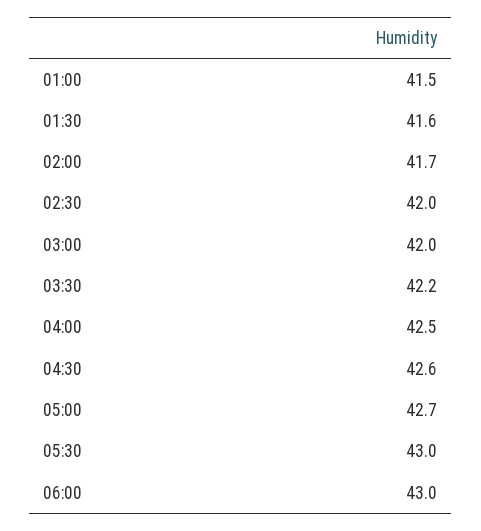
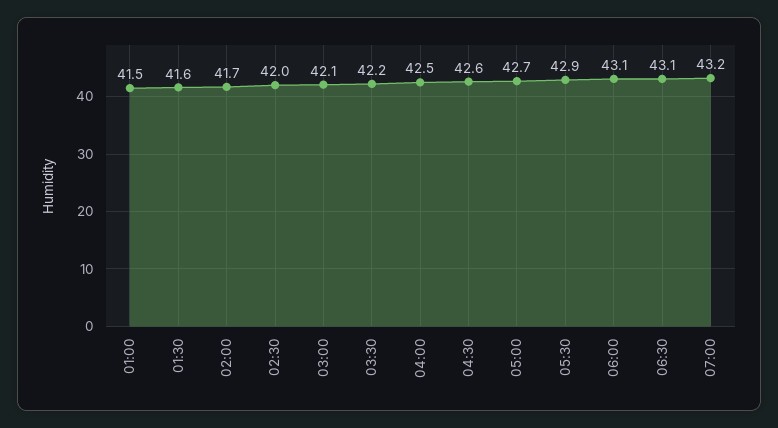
03:00: 42 -> 42.1
05:30: 43 -> 42.9
06:00: 43 -> 43.1
06:30: none -> 43.1
07:00: none -> 43.2

